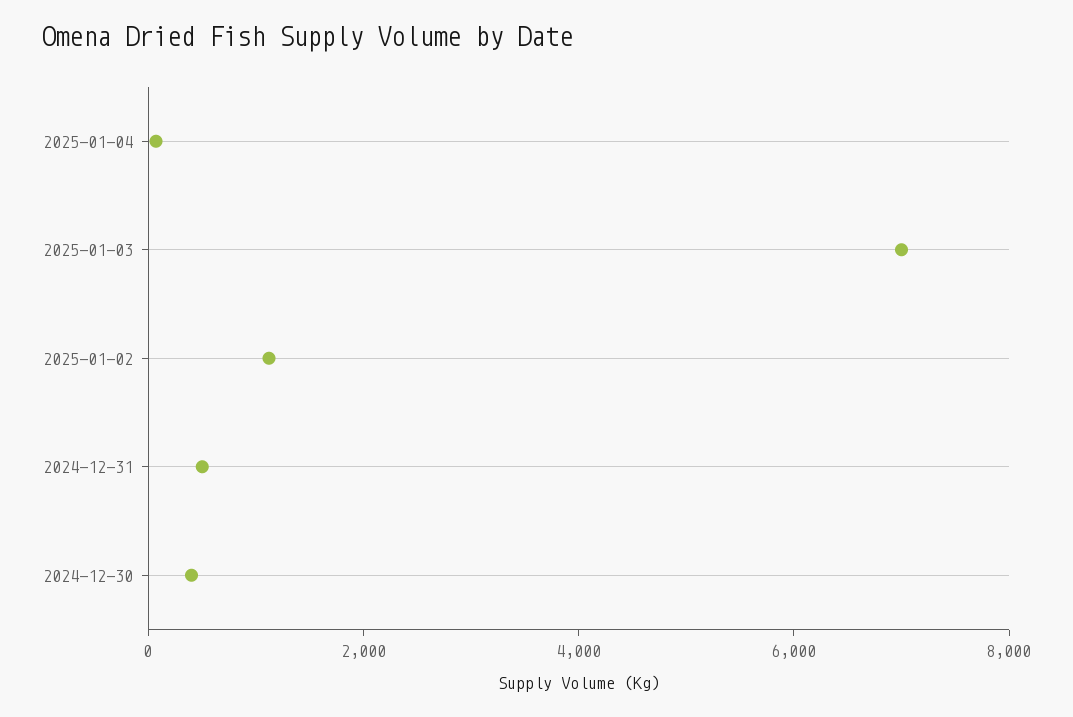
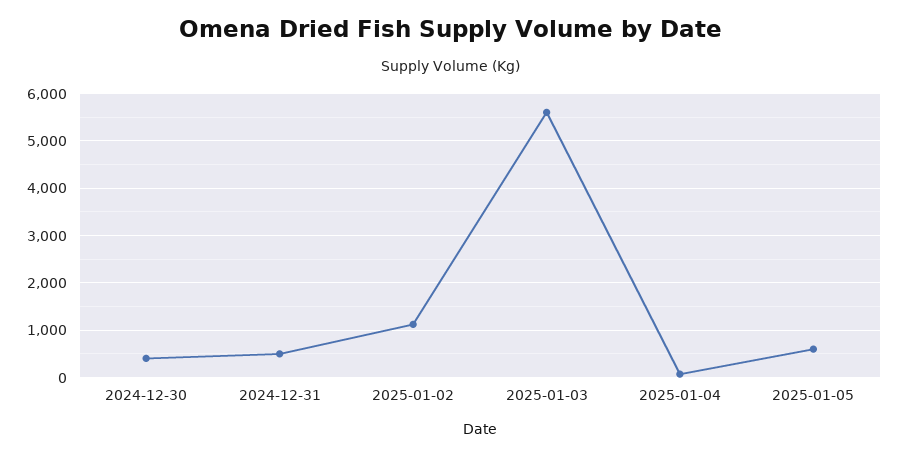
2025-01-03: 7000 -> 5600
2025-01-05: none -> 600

